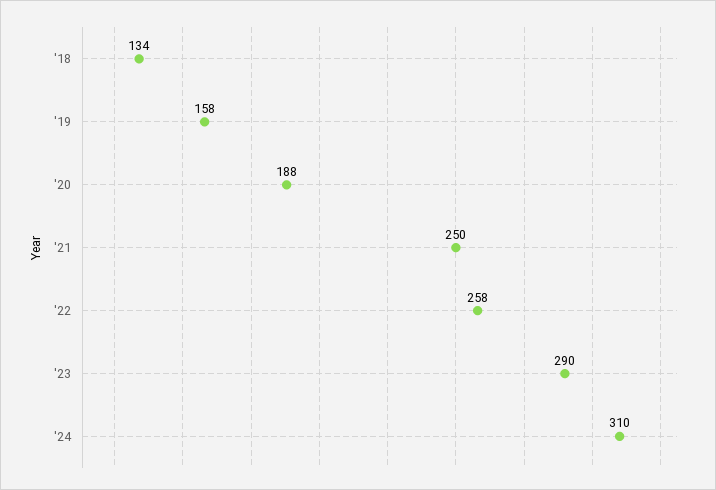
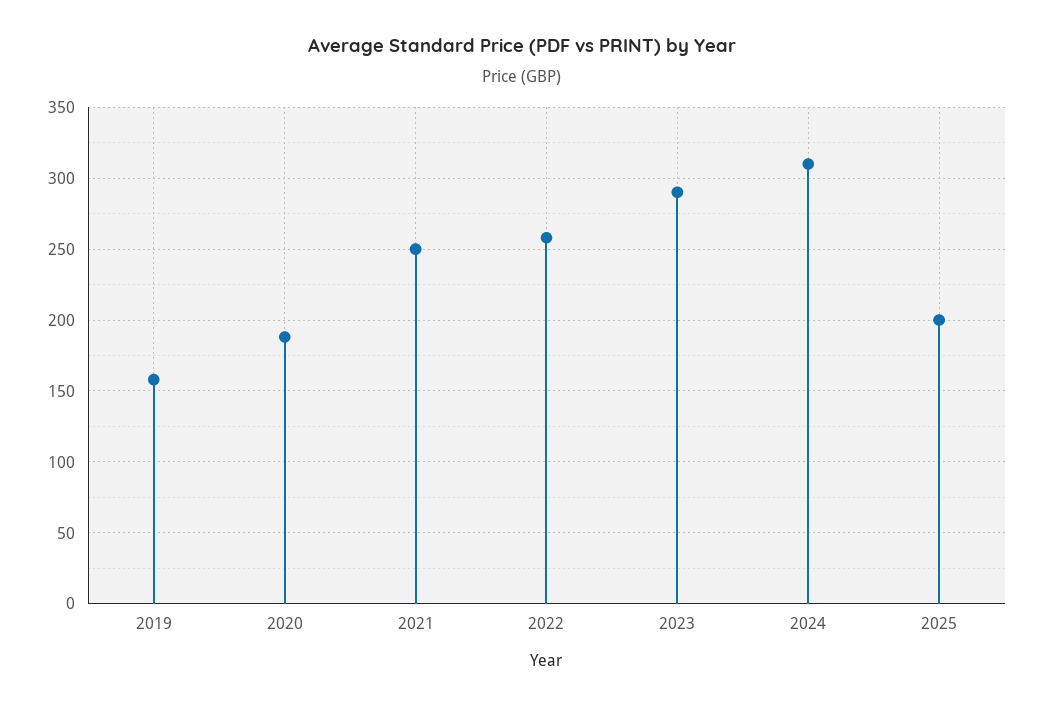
'18: 134 -> none
2025: none -> 200

